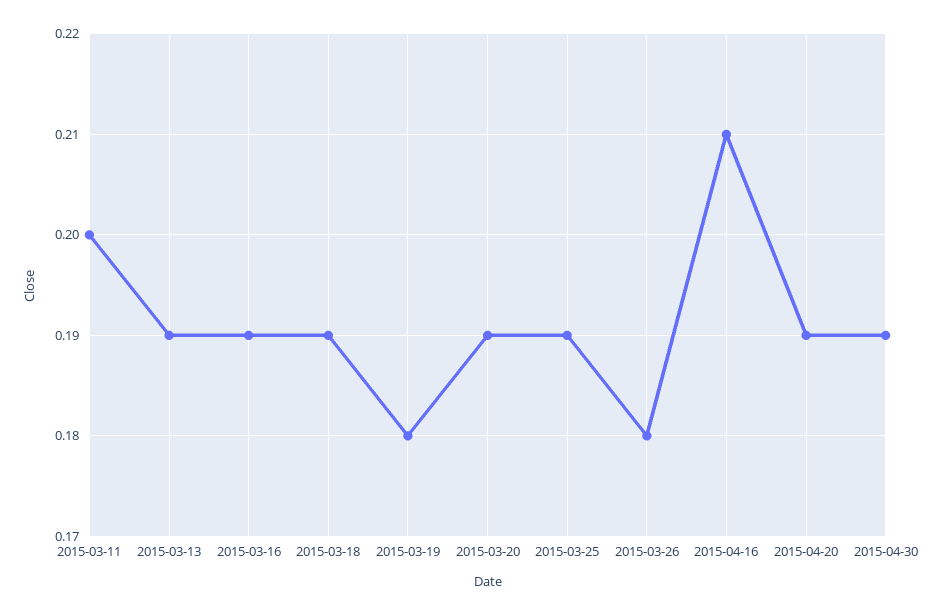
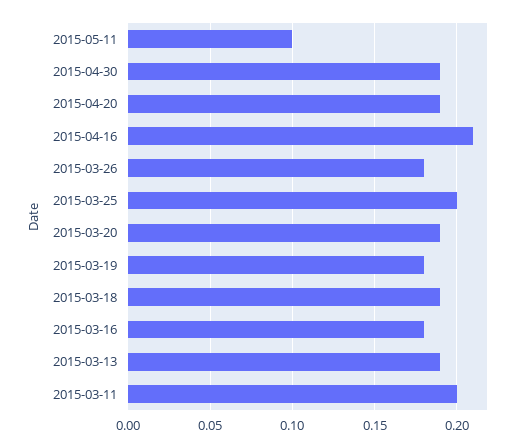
2015-03-16: 0.19 -> 0.18
2015-03-25: 0.19 -> 0.2
2015-05-11: none -> 0.1

